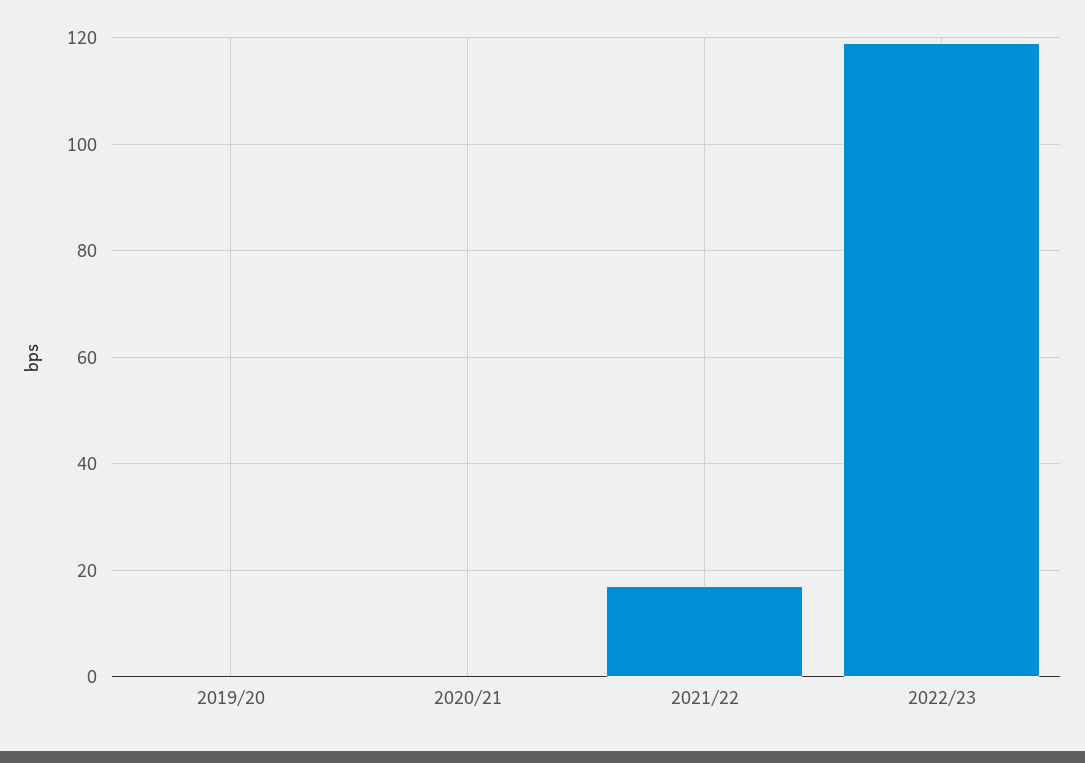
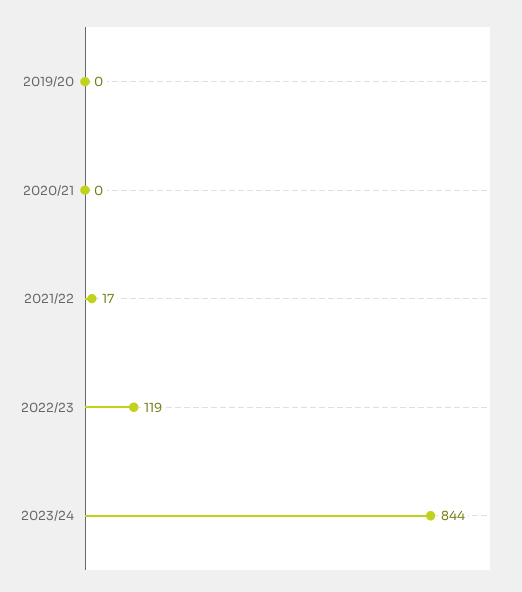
2023/24: none -> 844

